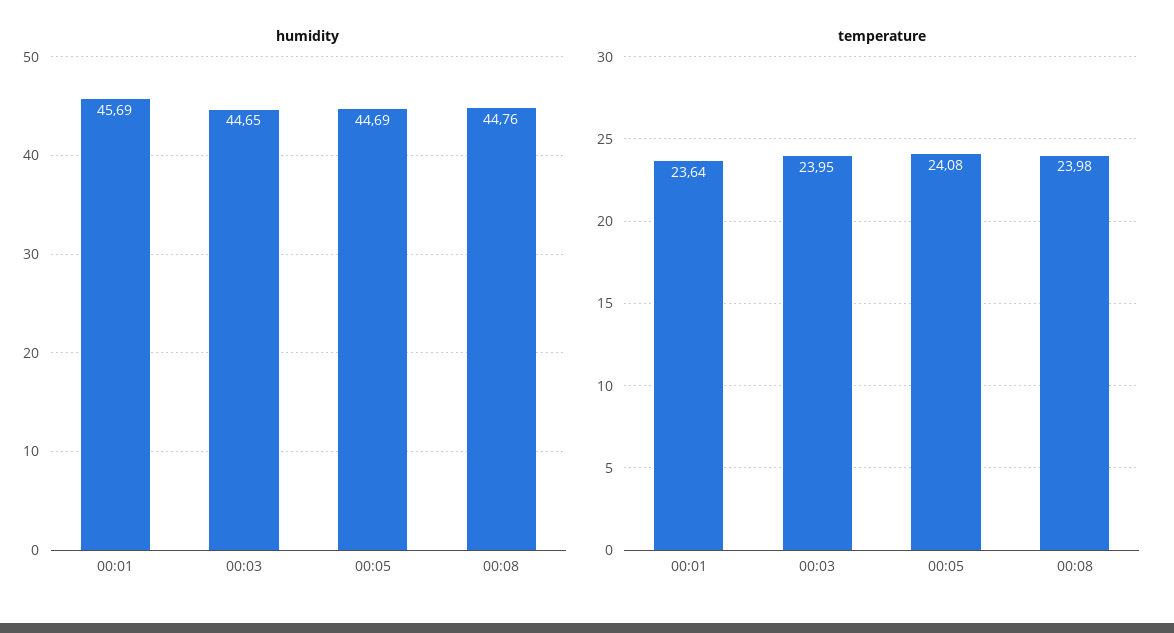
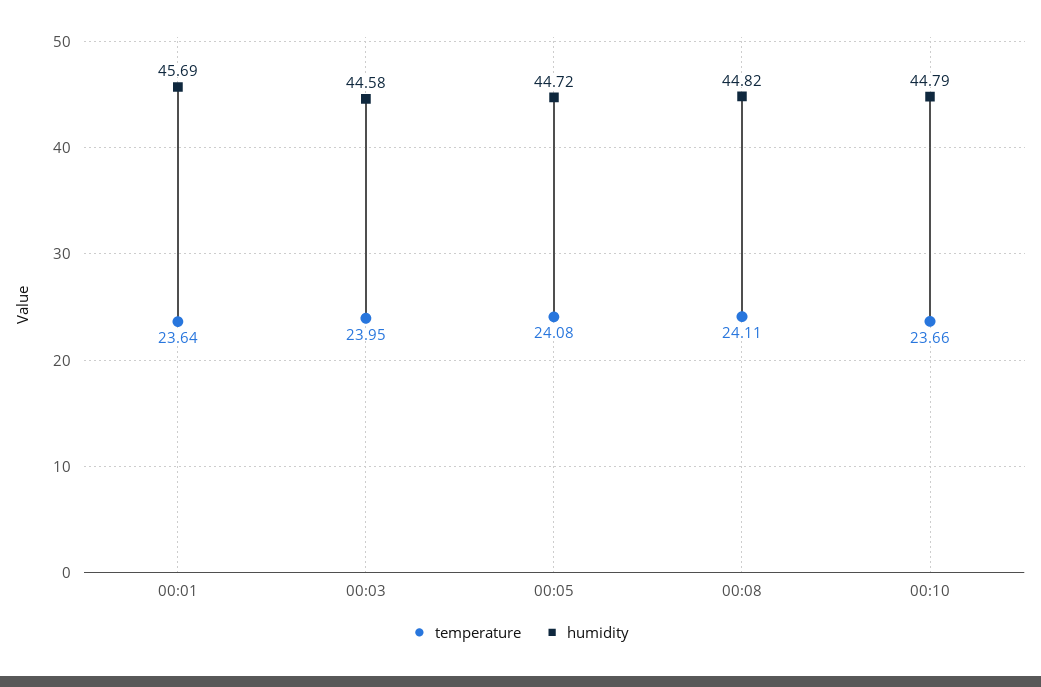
humidity, 00:03: 44.65 -> 44.58
humidity, 00:05: 44.69 -> 44.72
humidity, 00:08: 44.76 -> 44.82
temperature, 00:08: 23.98 -> 24.11
temperature, 00:10: none -> 23.66
humidity, 00:10: none -> 44.79

